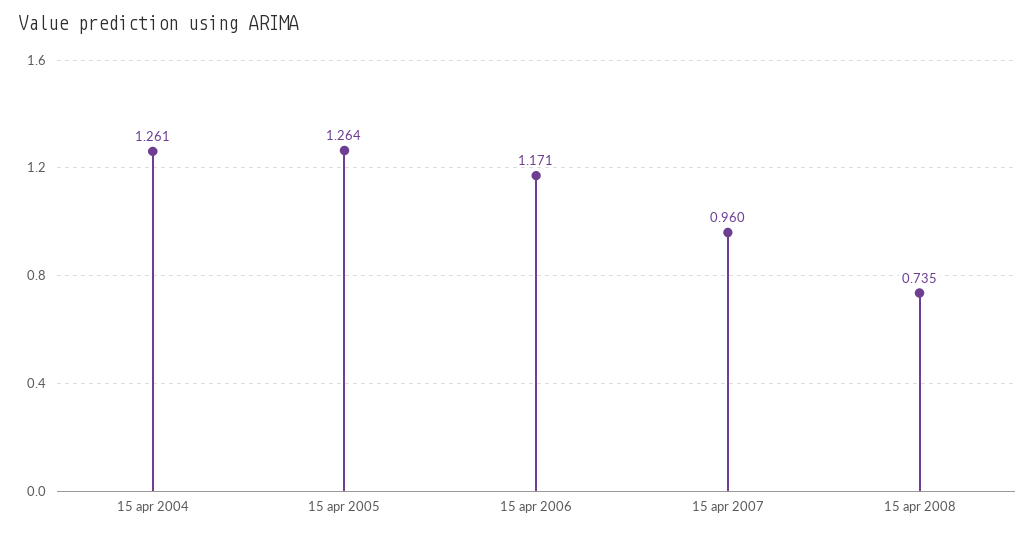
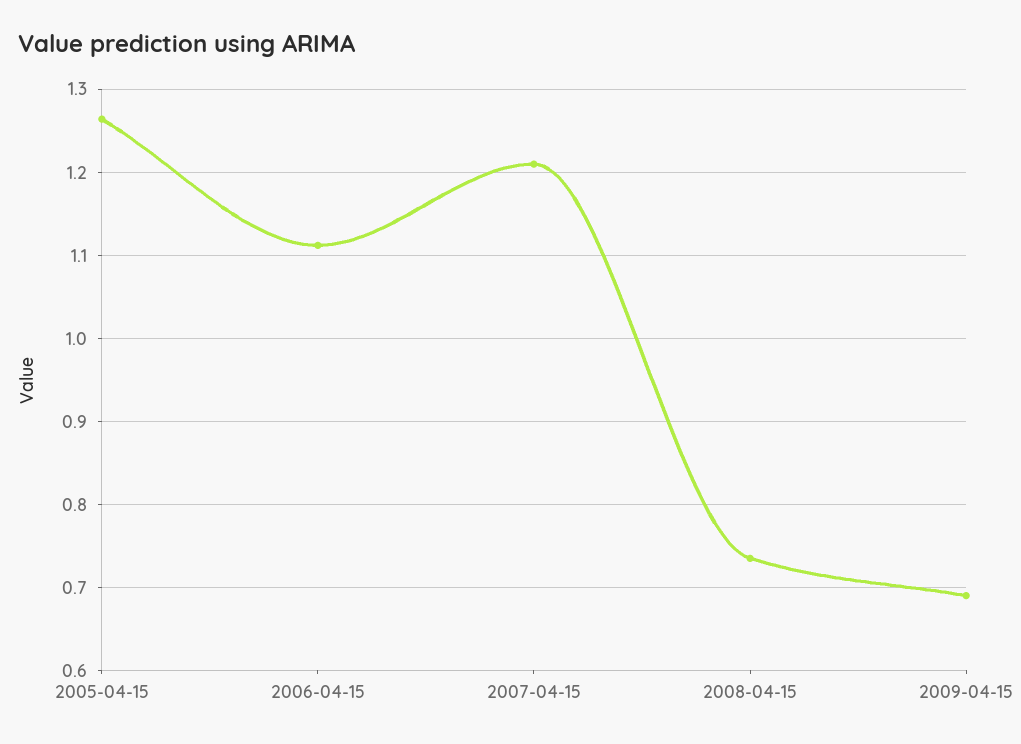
15 apr 2004: 1.261 -> none
15 apr 2006: 1.171 -> 1.11
15 apr 2007: 0.96 -> 1.21
2009-04-15: none -> 0.69

